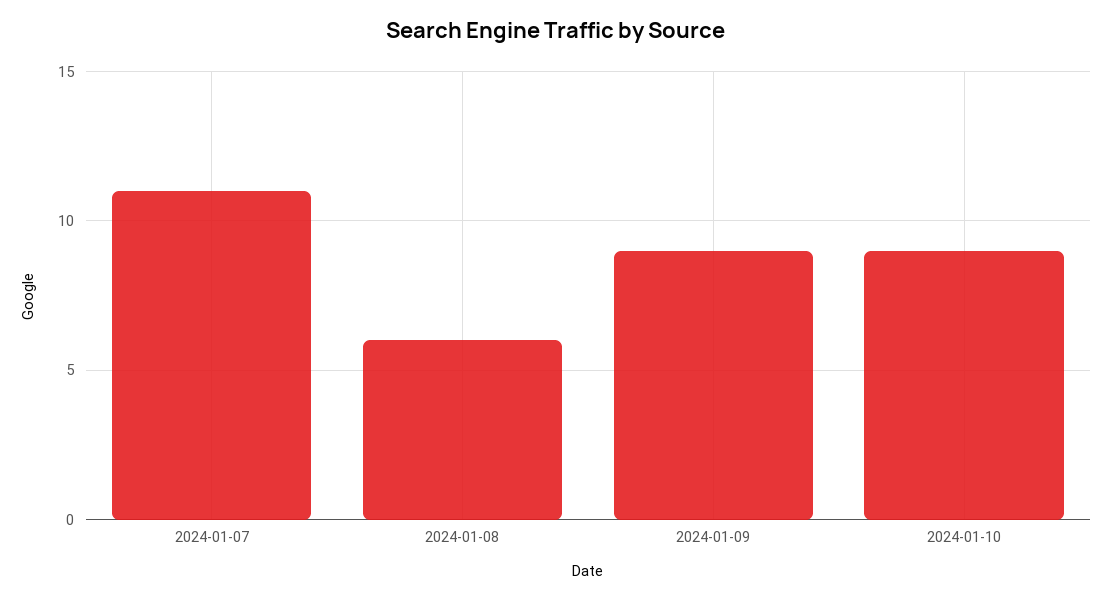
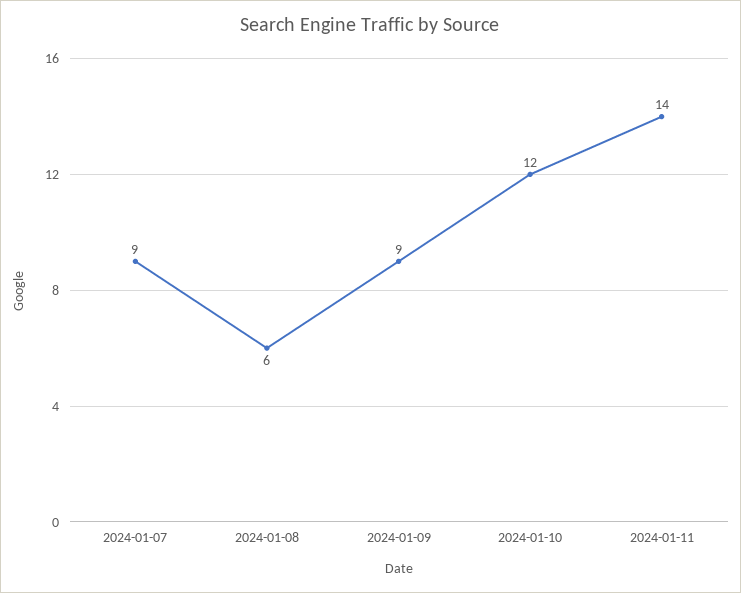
2024-01-07: 11 -> 9
2024-01-10: 9 -> 12
2024-01-11: none -> 14

